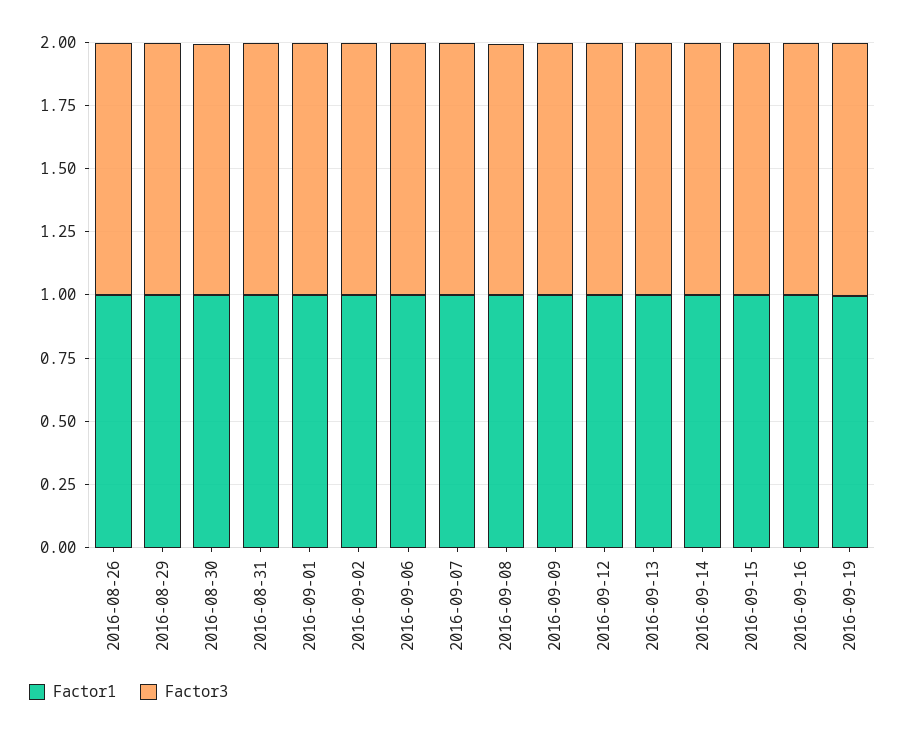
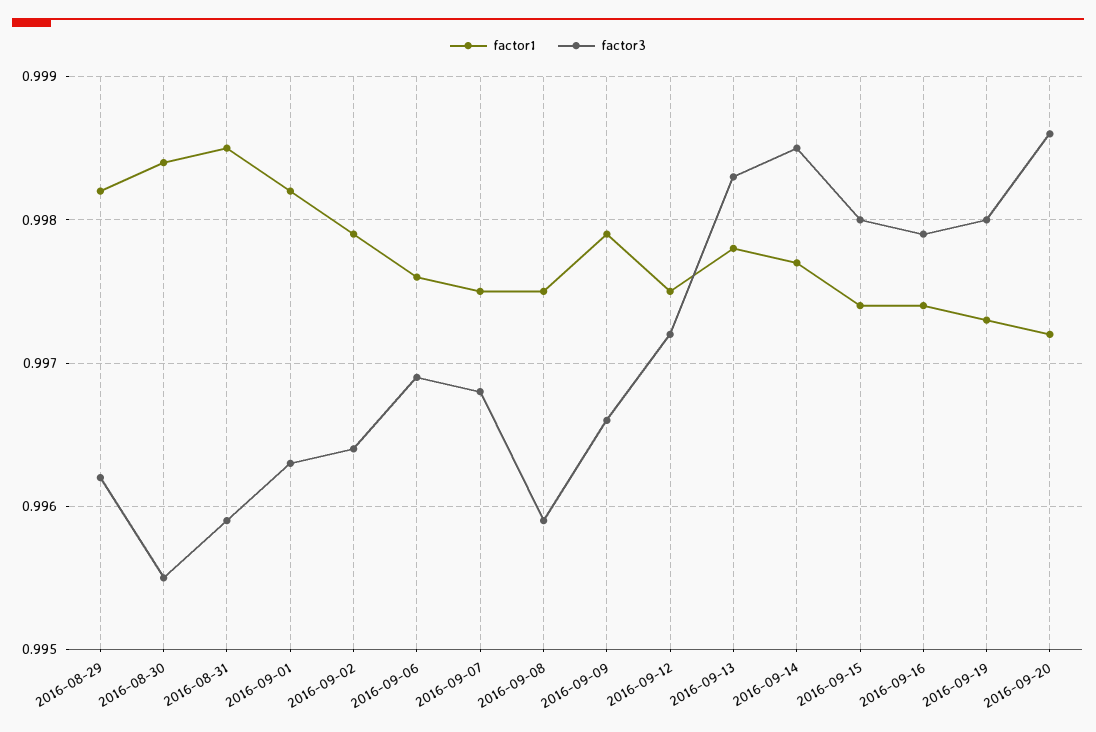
Factor1, 2016-08-26: 1 -> none
Factor3, 2016-08-26: 1 -> none
Factor1, 2016-09-20: none -> 0.9972
Factor3, 2016-09-20: none -> 0.9986

